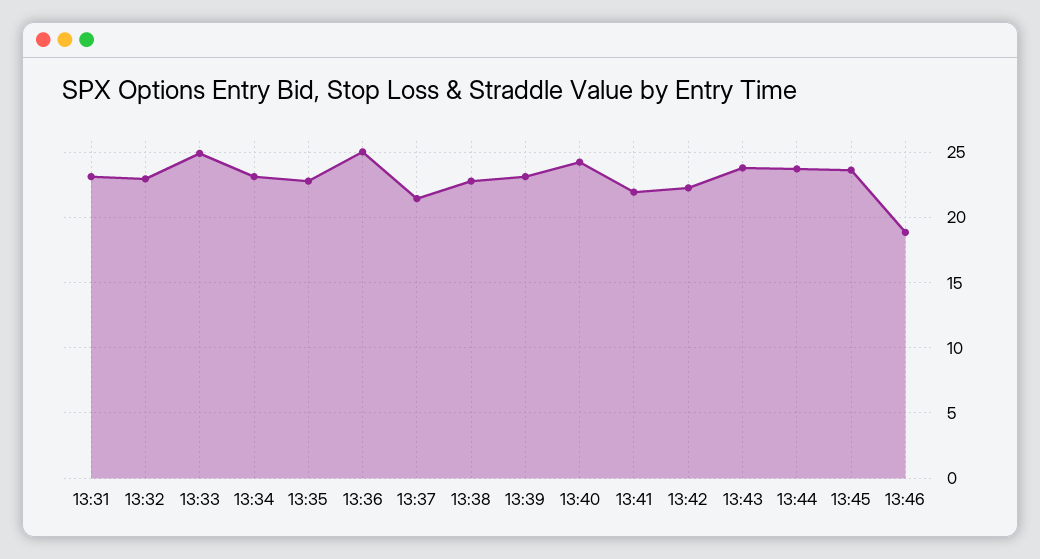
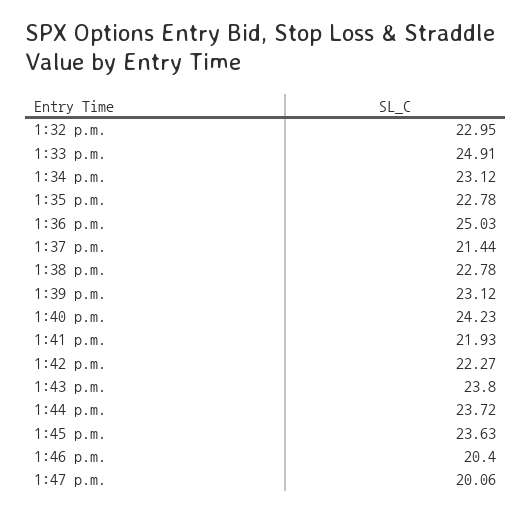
13:31: 23 -> none
13:46: 19 -> 20.4
1:47 p.m.: none -> 20.06

